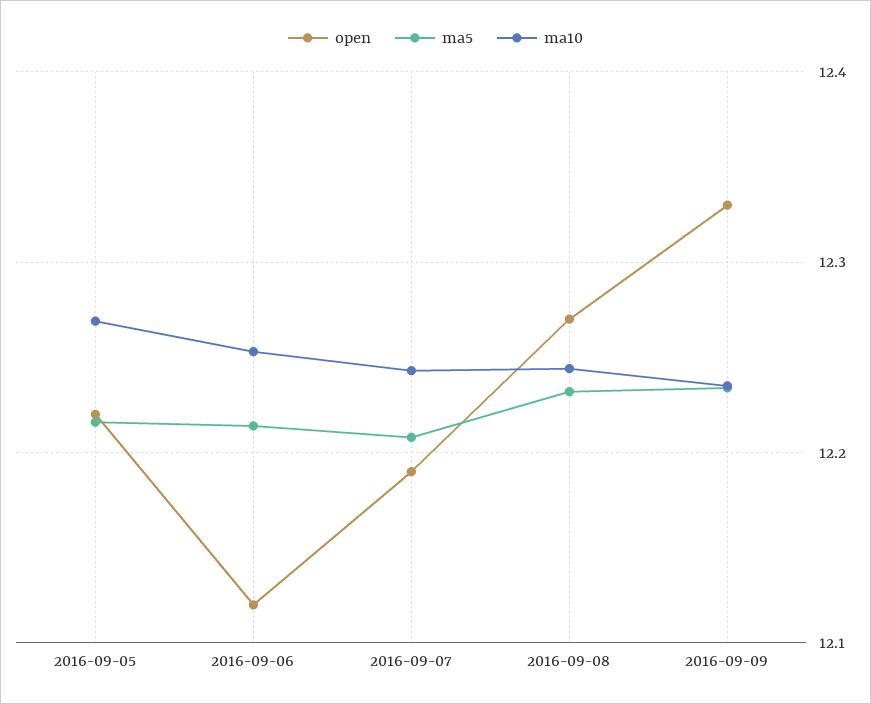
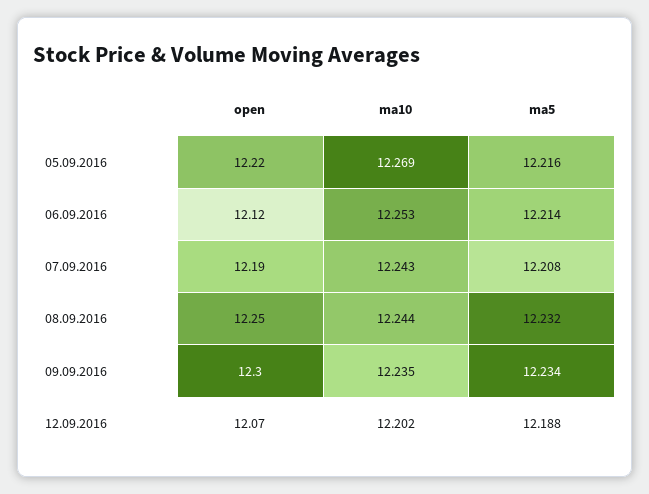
open, 2016-09-08: 12.27 -> 12.25
open, 2016-09-09: 12.33 -> 12.3
open, 12.09.2016: none -> 12.07
ma10, 12.09.2016: none -> 12.202
ma5, 12.09.2016: none -> 12.188

